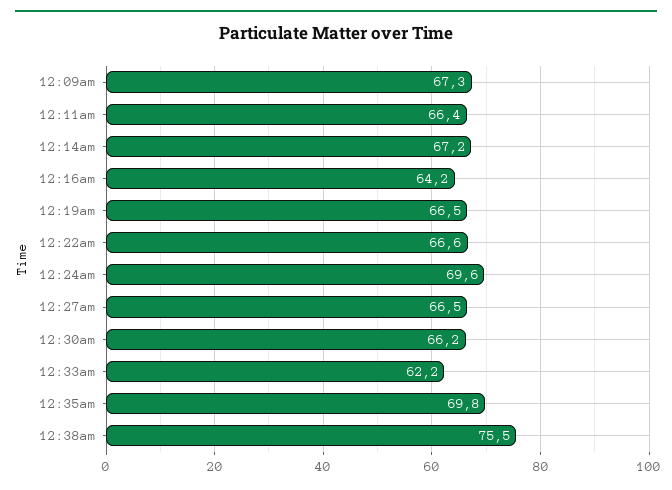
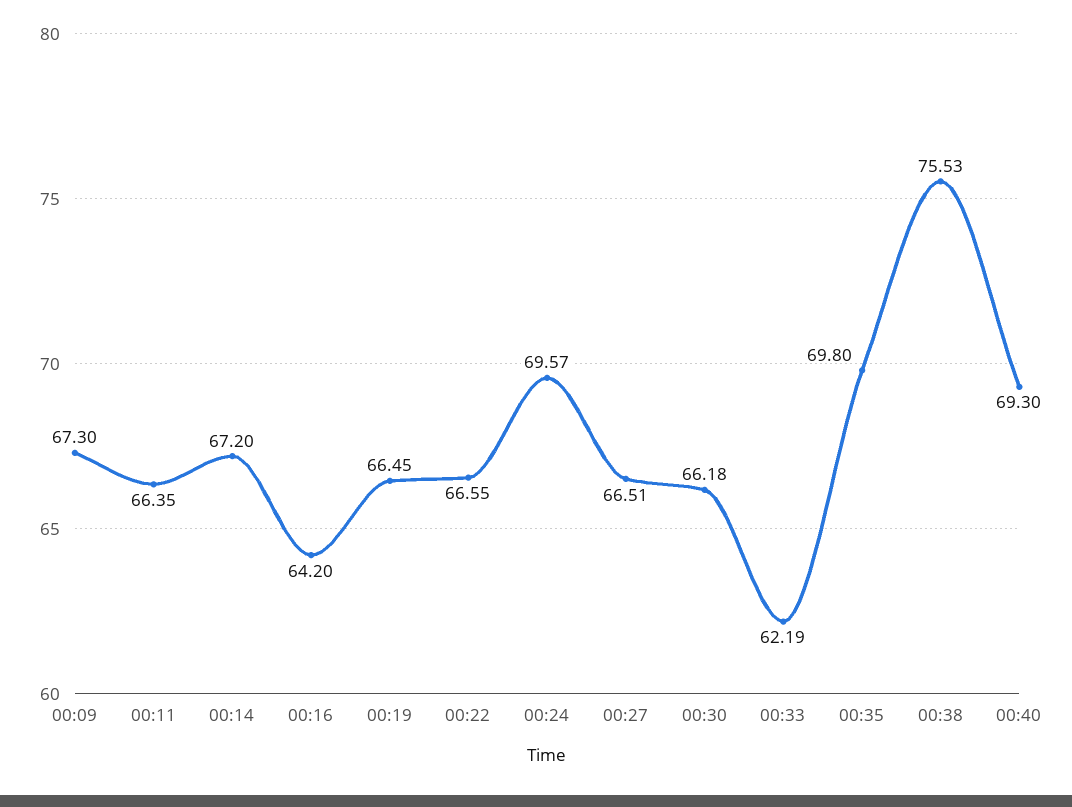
00:40: none -> 69.3

